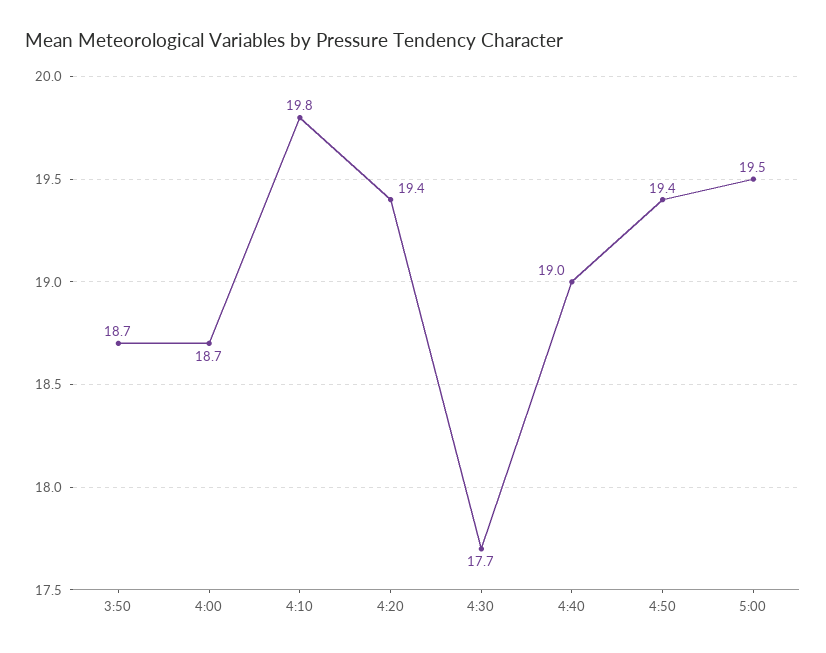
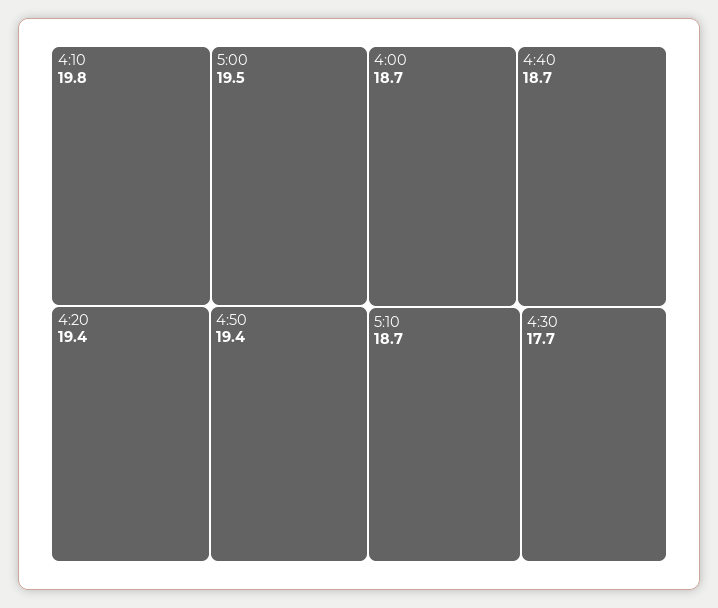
3:50: 18.7 -> none
4:40: 19 -> 18.7
5:10: none -> 18.7

